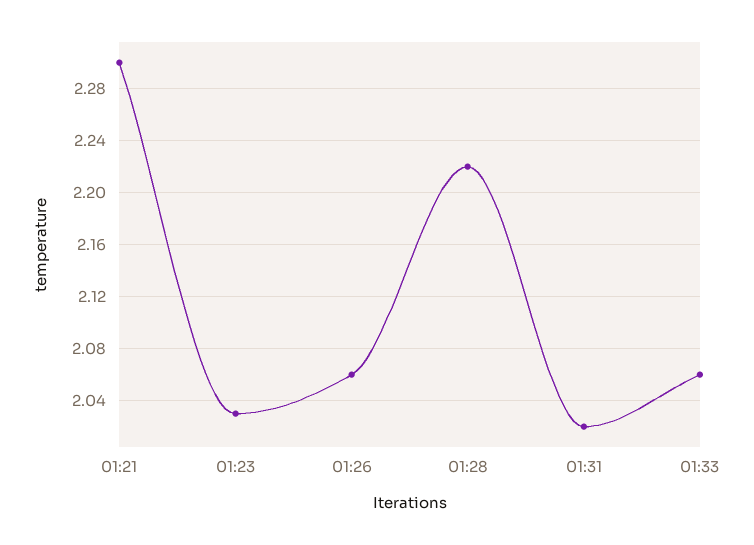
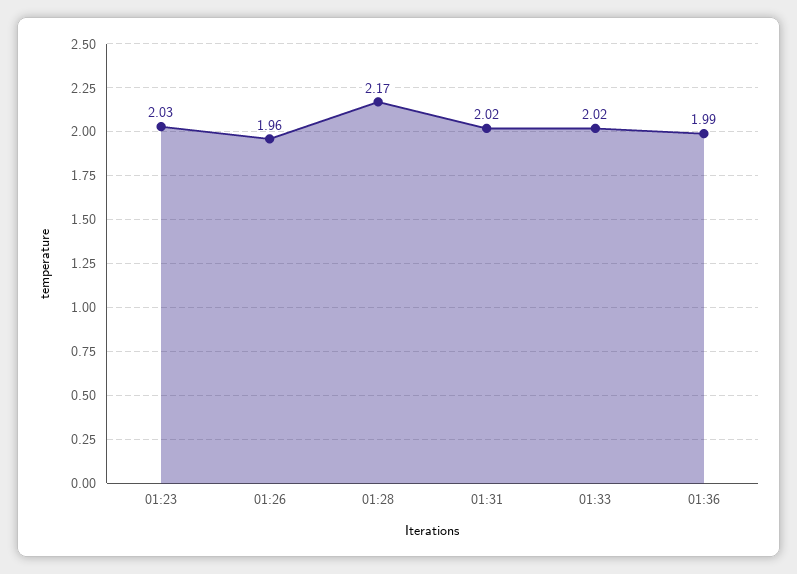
01:21: 2.3 -> none
01:26: 2.06 -> 1.96
01:28: 2.22 -> 2.17
01:33: 2.06 -> 2.02
01:36: none -> 1.99

